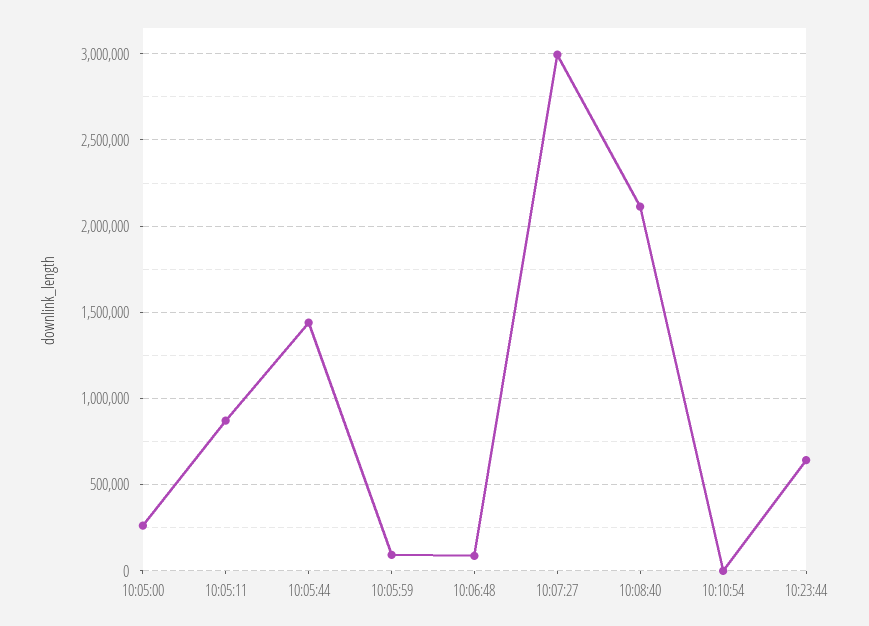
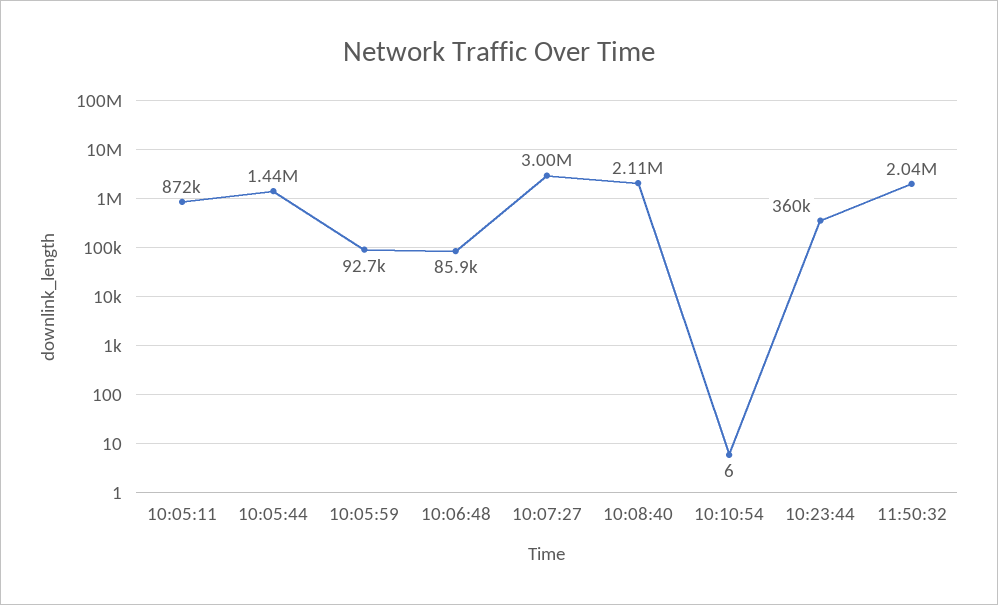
10:05:00: 250000 -> none
10:23:44: 650000 -> 360000
11:50:32: none -> 2040000

